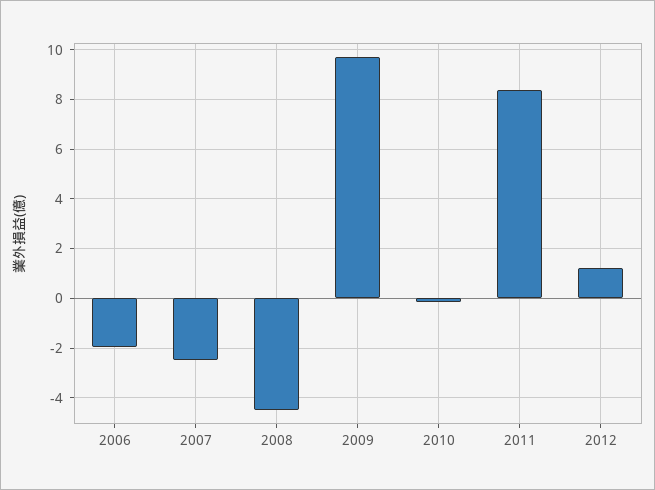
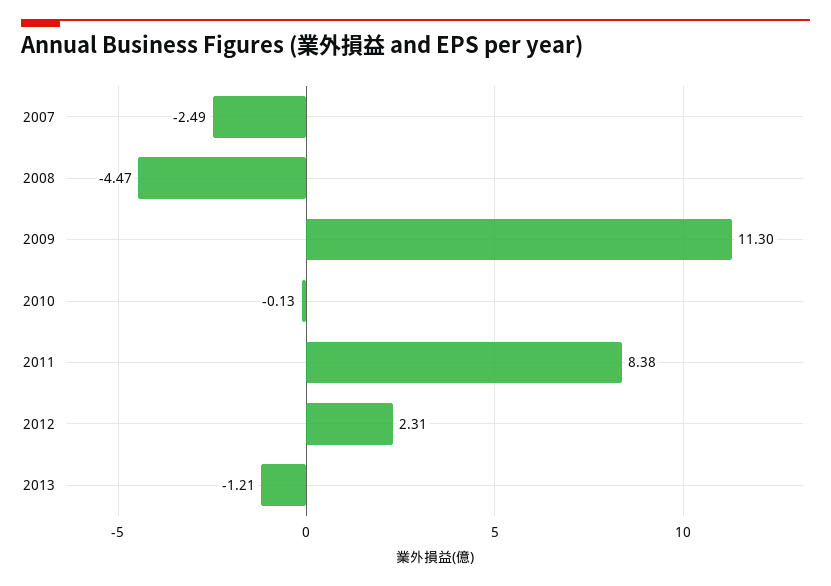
2006: -2 -> none
2009: 9.75 -> 11.3
2012: 1.25 -> 2.31
2013: none -> -1.21

